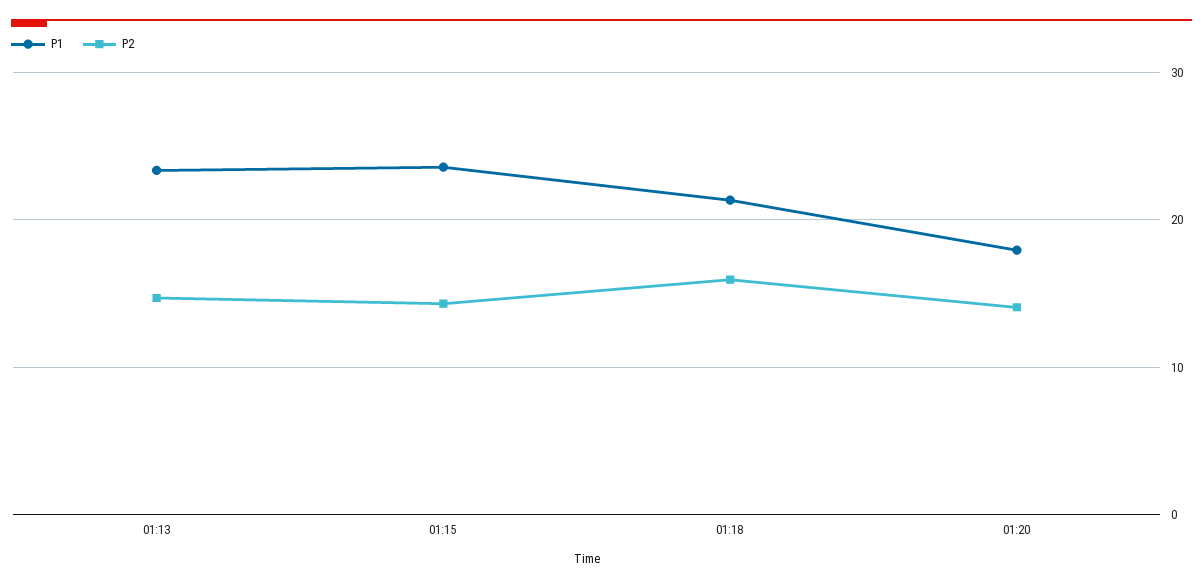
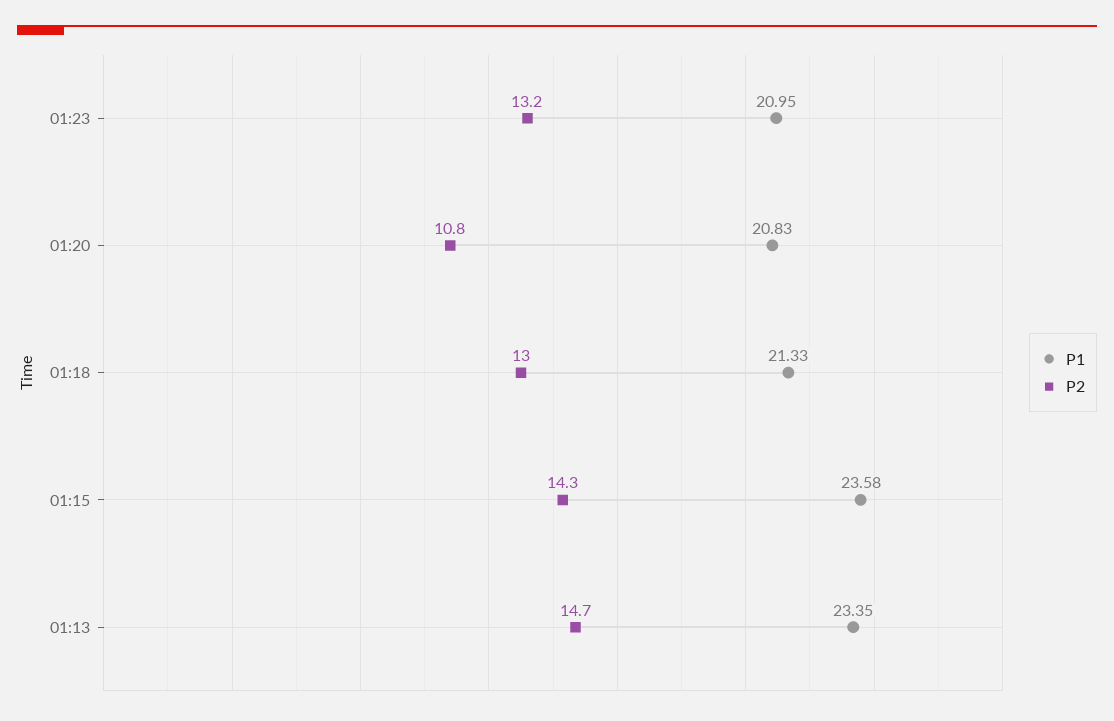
P2, 01:18: 16 -> 13
P1, 01:20: 18 -> 20.83
P2, 01:20: 14 -> 10.8
P1, 01:23: none -> 20.95
P2, 01:23: none -> 13.2

